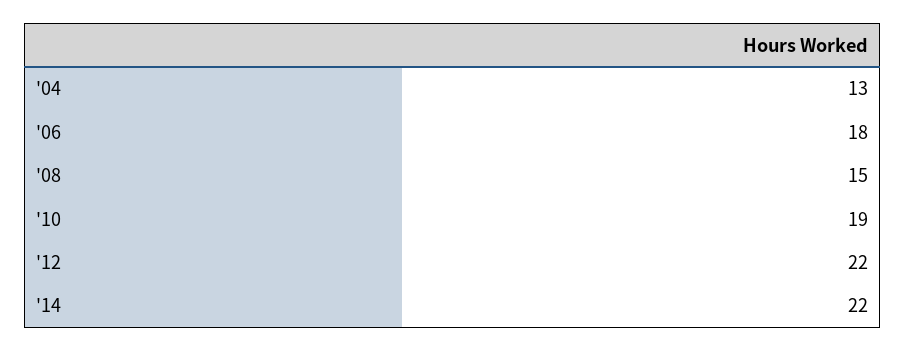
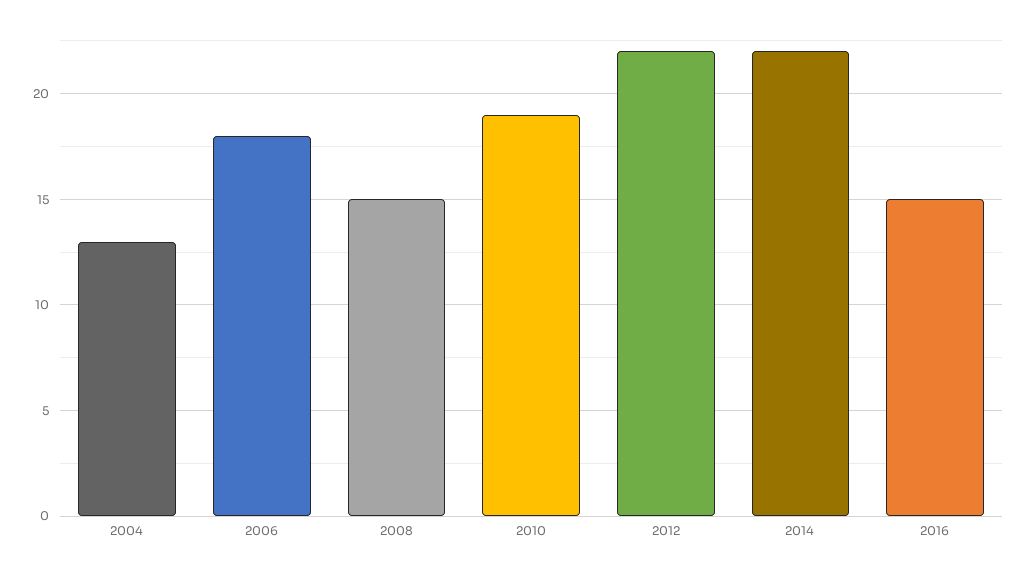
2016: none -> 15

